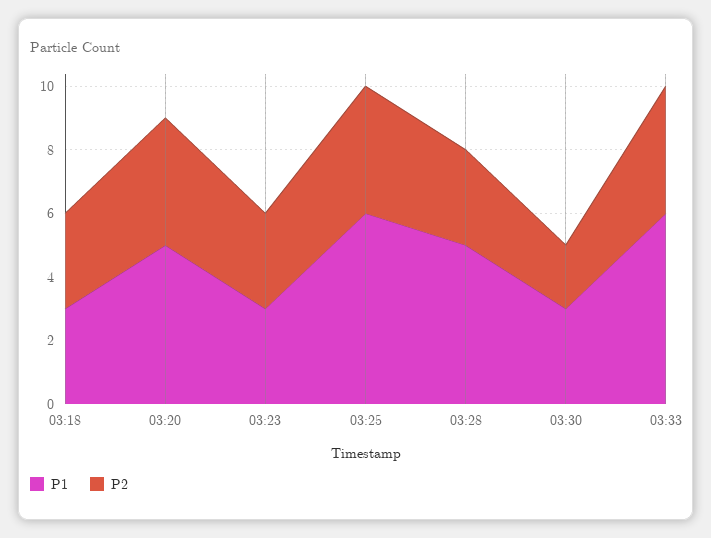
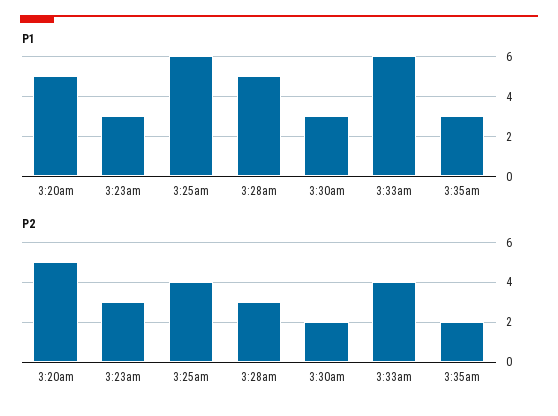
P1, 03:18: 3 -> none
P2, 03:18: 3 -> none
P2, 03:20: 4 -> 5
P1, 3:35am: none -> 3
P2, 3:35am: none -> 2

